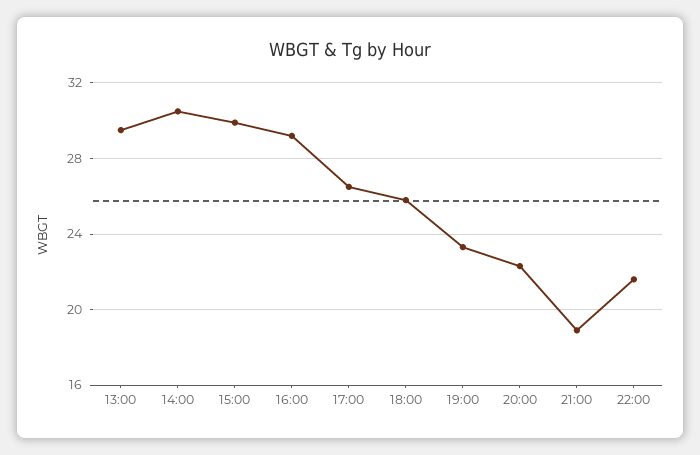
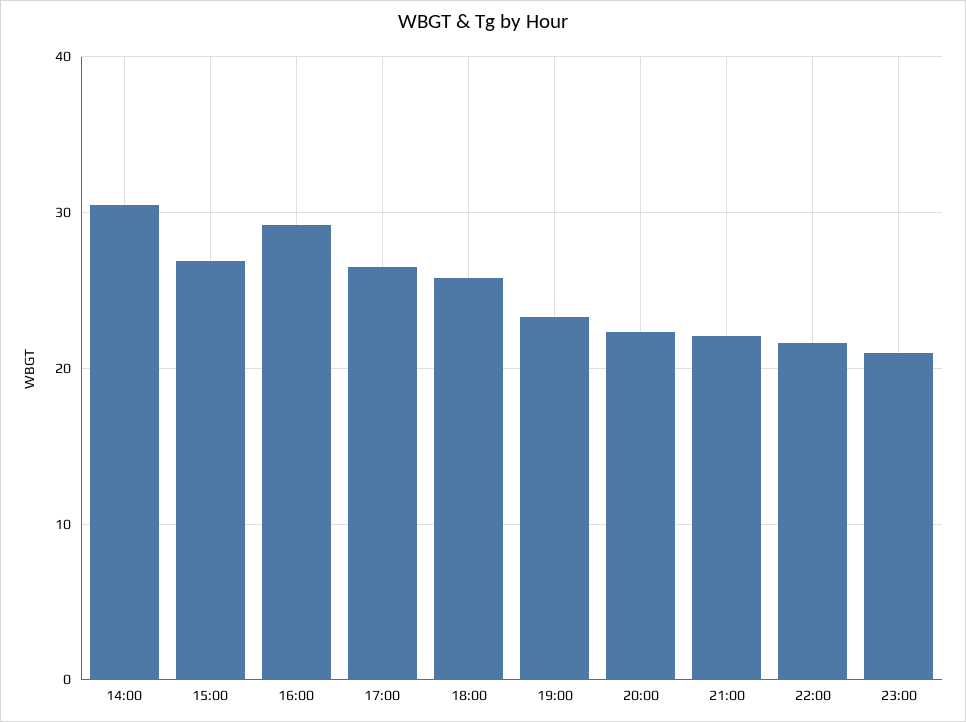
13:00: 29.5 -> none
15:00: 30 -> 27
21:00: 19 -> 22
23:00: none -> 21

